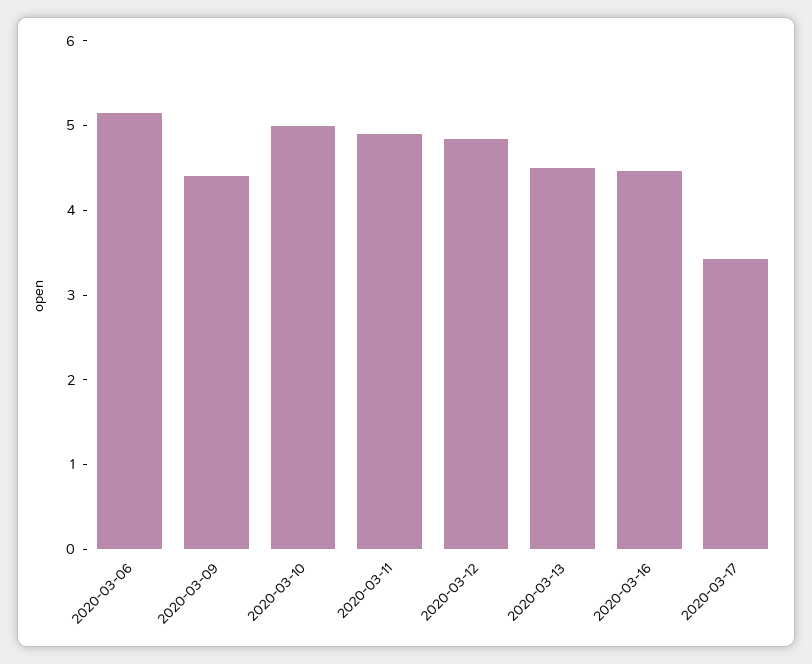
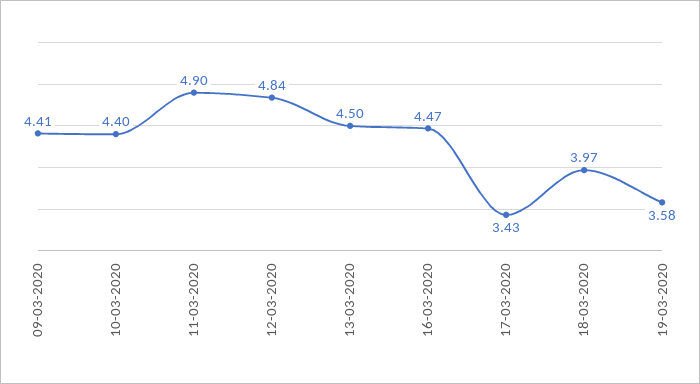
2020-03-06: 5.2 -> none
2020-03-10: 5 -> 4.4
18-03-2020: none -> 3.97
19-03-2020: none -> 3.58

